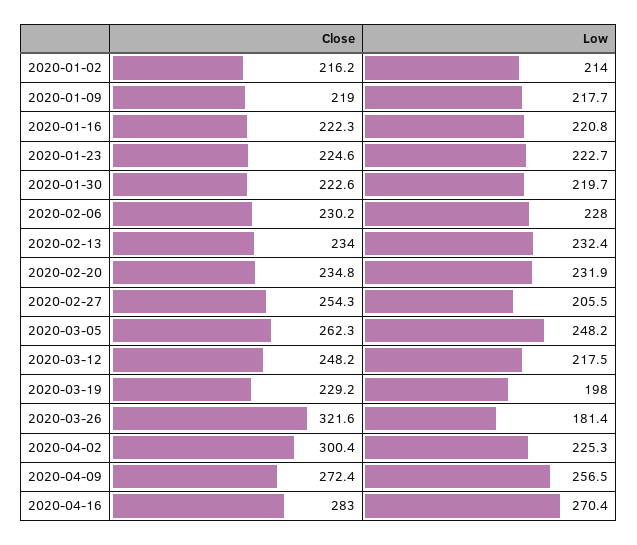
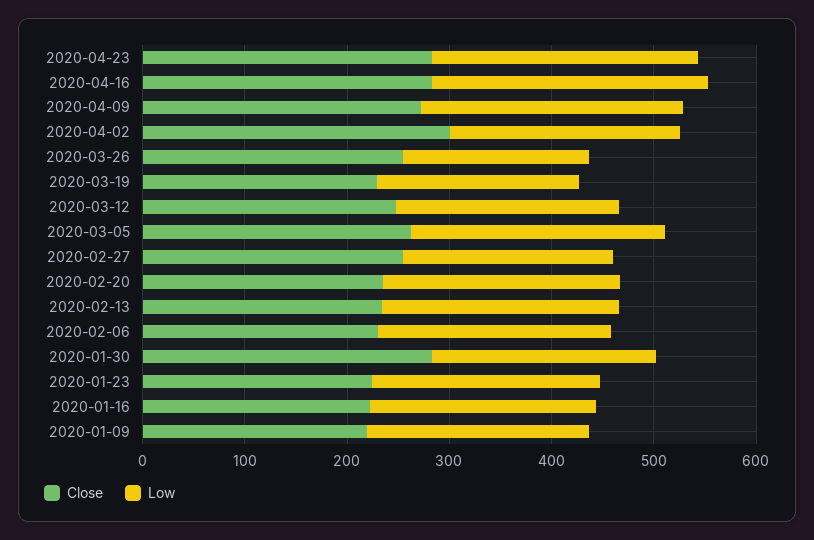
Close, 2020-01-02: 216.2 -> none
Low, 2020-01-02: 214 -> none
Close, 2020-01-30: 222.6 -> 280
Close, 2020-03-26: 321.6 -> 260
Close, 2020-04-23: none -> 280
Low, 2020-04-23: none -> 260

